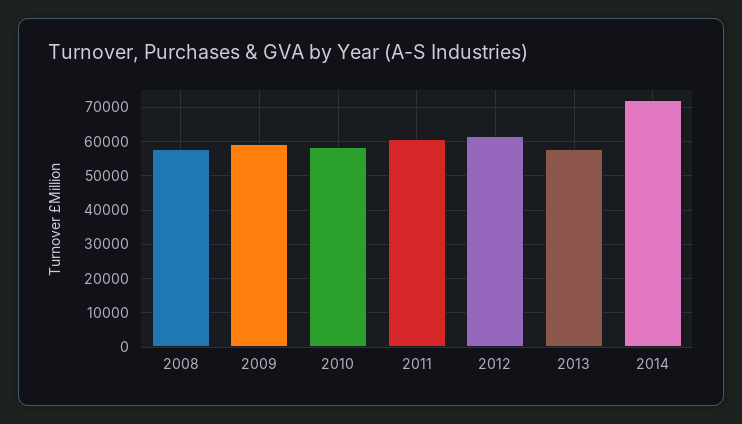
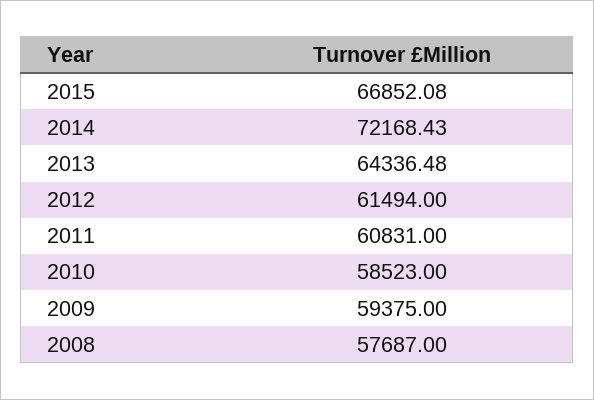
2013: 58000 -> 64336.48
2015: none -> 66852.08

